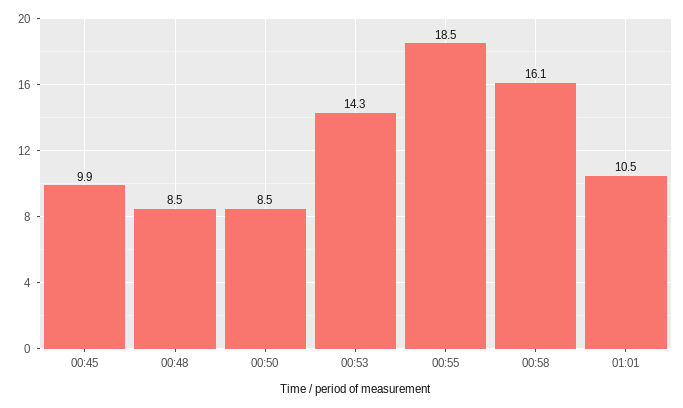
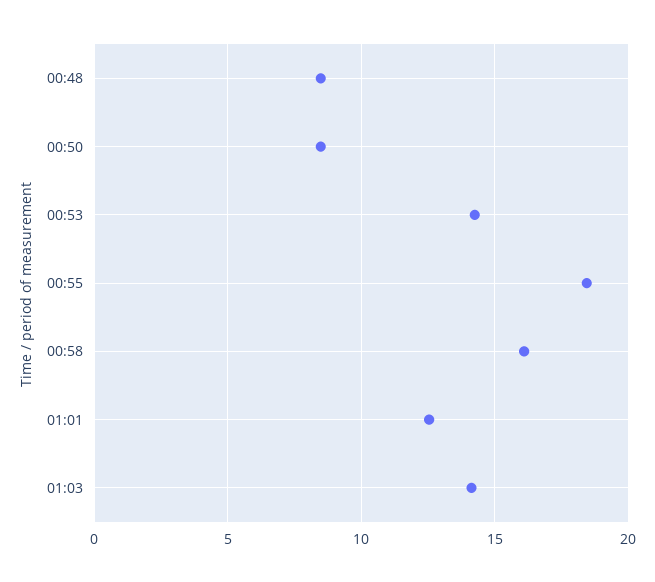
00:45: 9.9 -> none
01:01: 10.5 -> 12.5
01:03: none -> 14

